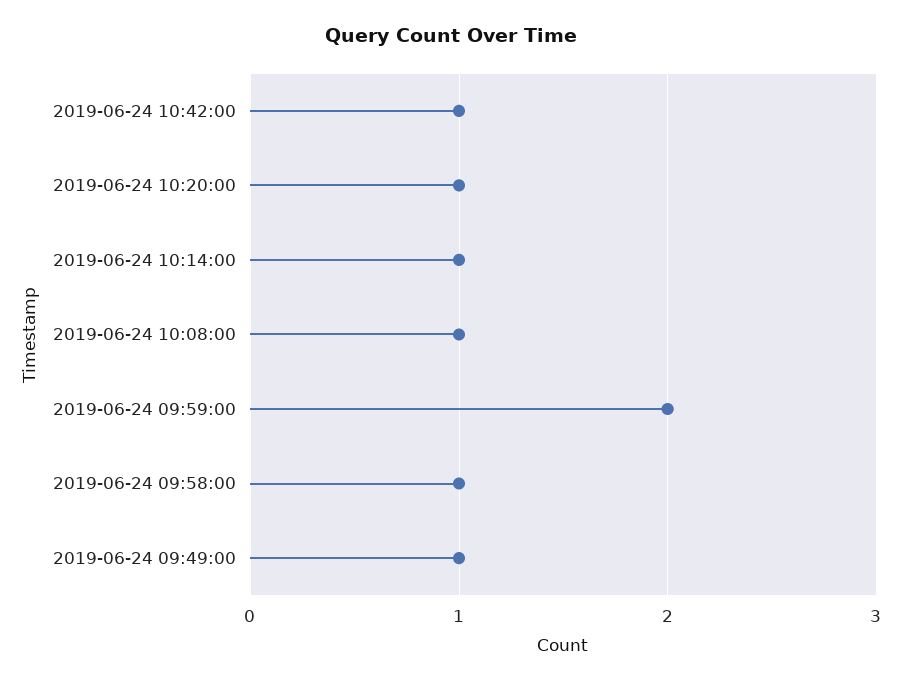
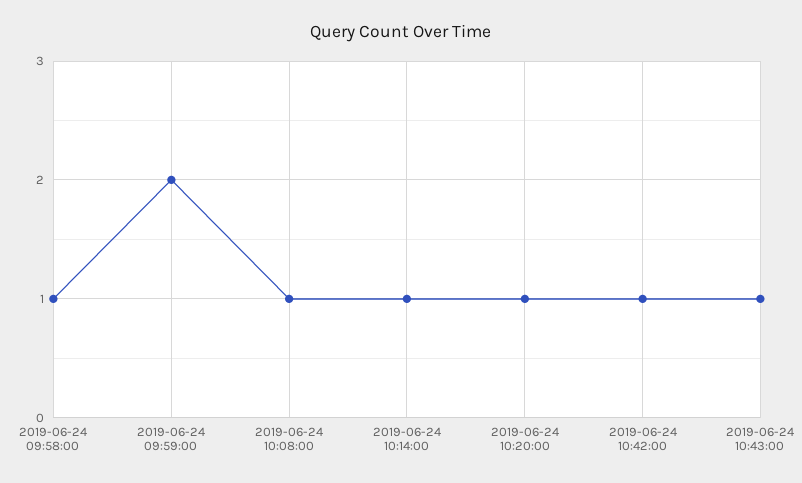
2019-06-24 09:49:00: 1 -> none
2019-06-24 10:43:00: none -> 1

